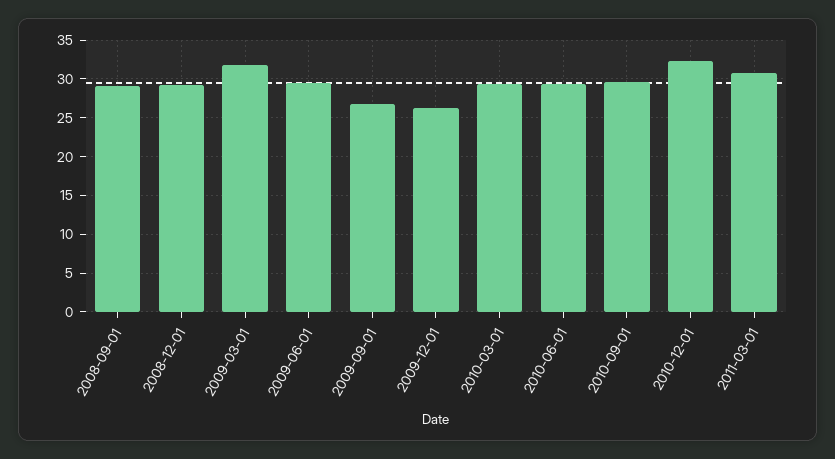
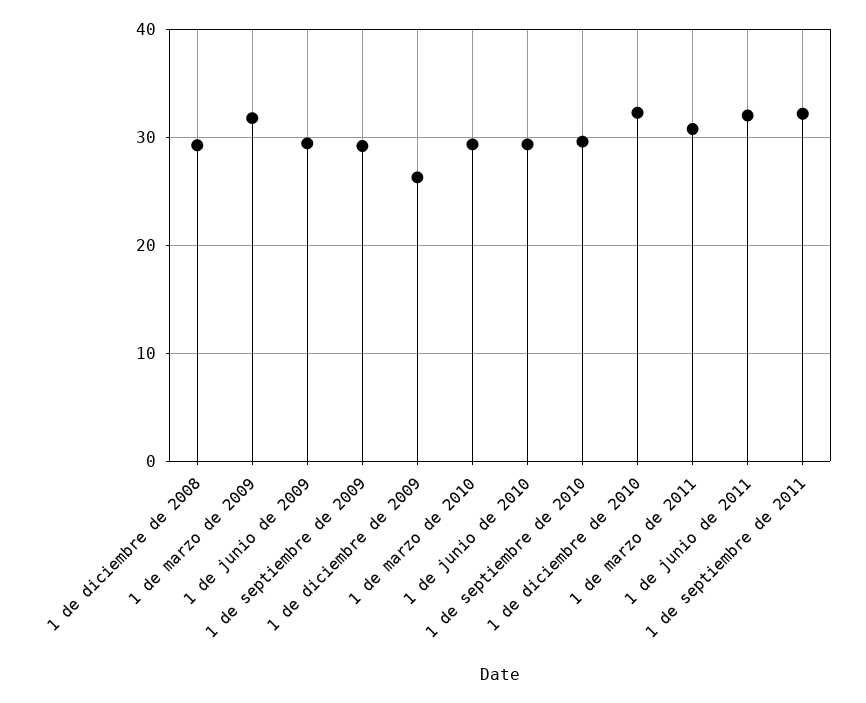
2008-09-01: 29 -> none
2009-09-01: 27 -> 29
1 de junio de 2011: none -> 32
1 de septiembre de 2011: none -> 32

